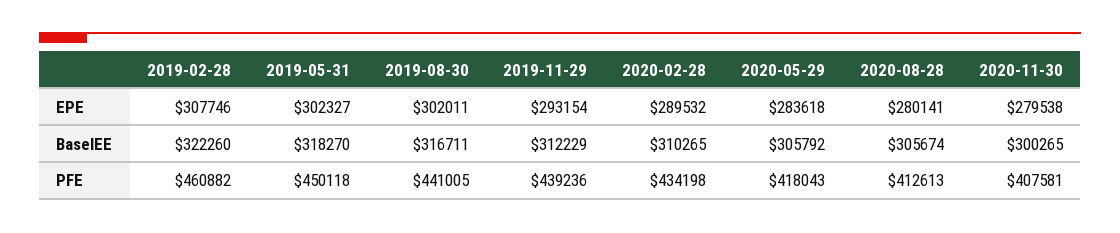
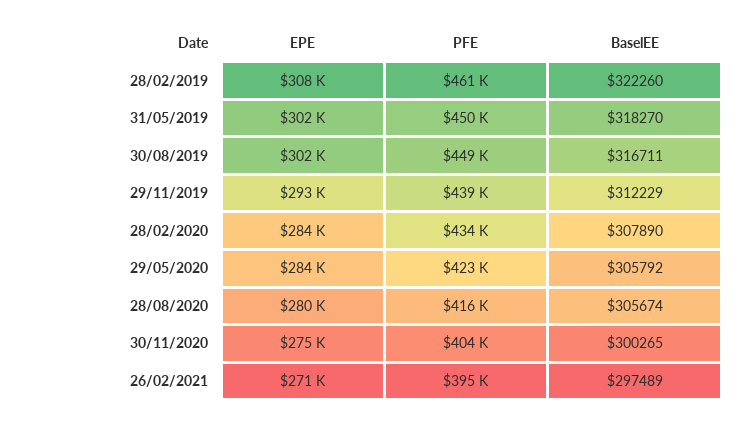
2020-02-28, EPE: 289532 -> 284000
2020-11-30, EPE: 279538 -> 275000
2020-02-28, BaselEE: 310265 -> 307890
2019-08-30, PFE: 441005 -> 449000
2020-05-29, PFE: 418043 -> 423000
2020-08-28, PFE: 412613 -> 416000
2020-11-30, PFE: 407581 -> 404000
26/02/2021, EPE: none -> 271000
26/02/2021, PFE: none -> 395000
26/02/2021, BaselEE: none -> 297489

